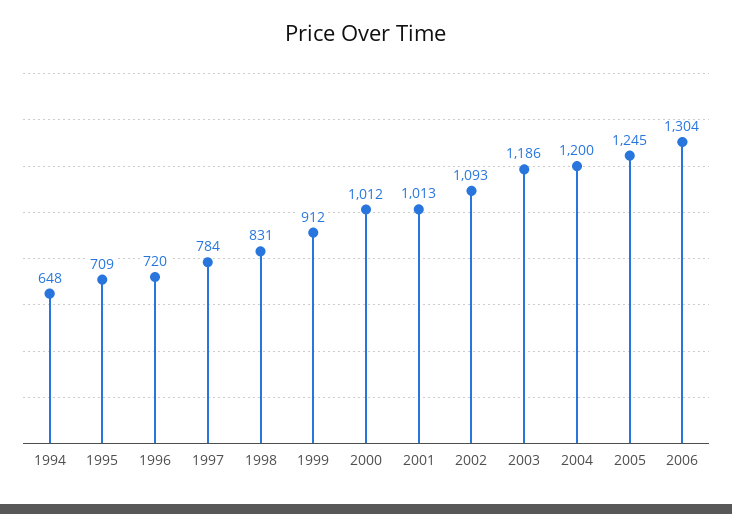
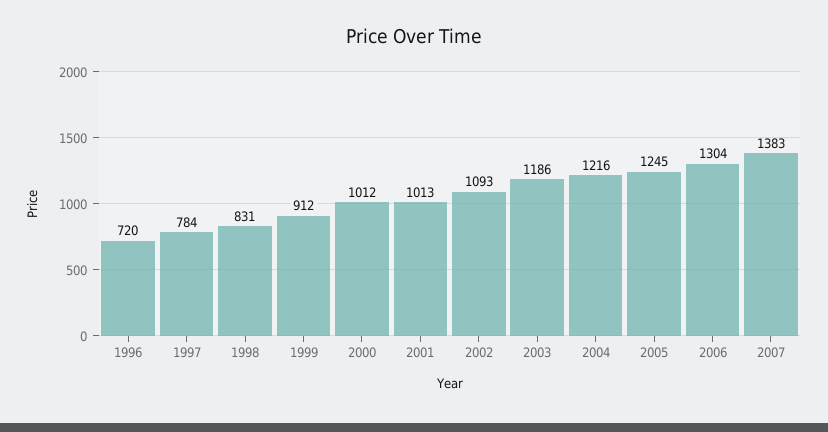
1994: 648 -> none
1995: 709 -> none
2004: 1200 -> 1216
2007: none -> 1383

